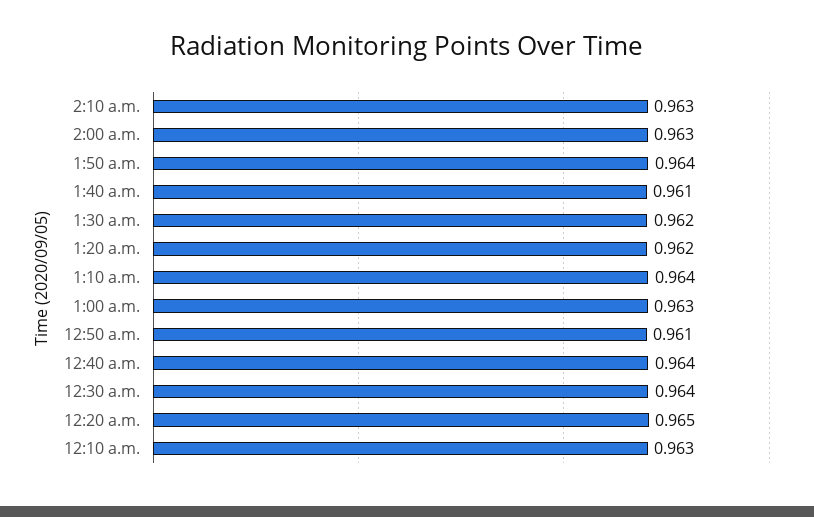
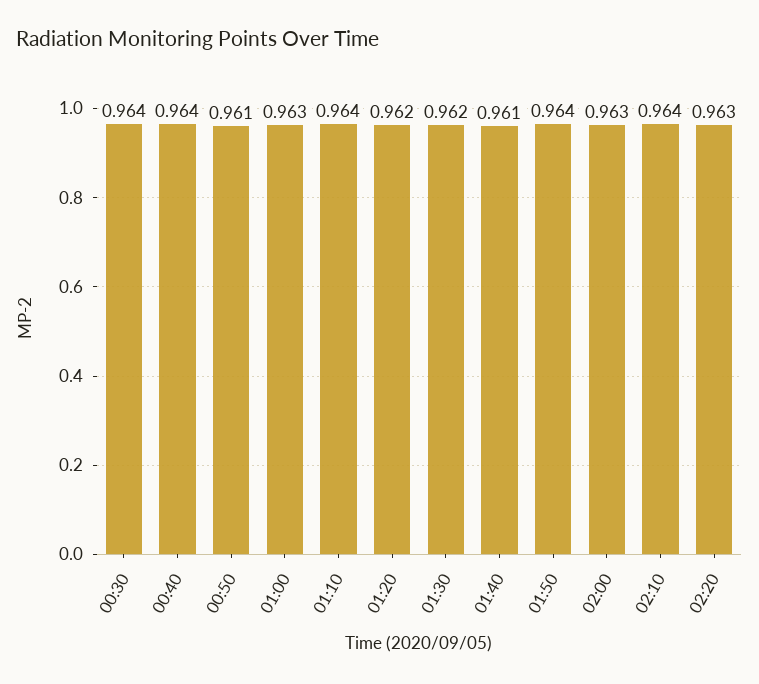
2:10 a.m.: 0.963 -> 0.964
12:20 a.m.: 0.965 -> none
12:10 a.m.: 0.963 -> none
02:20: none -> 0.963

